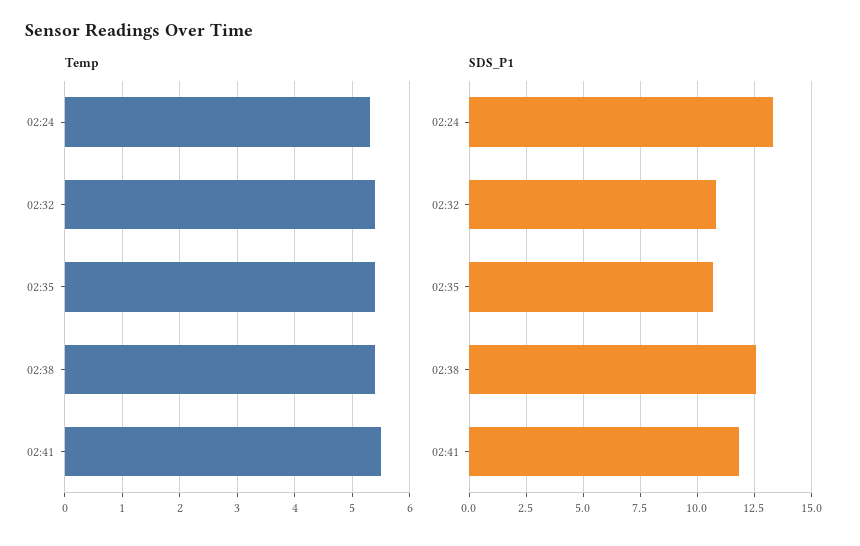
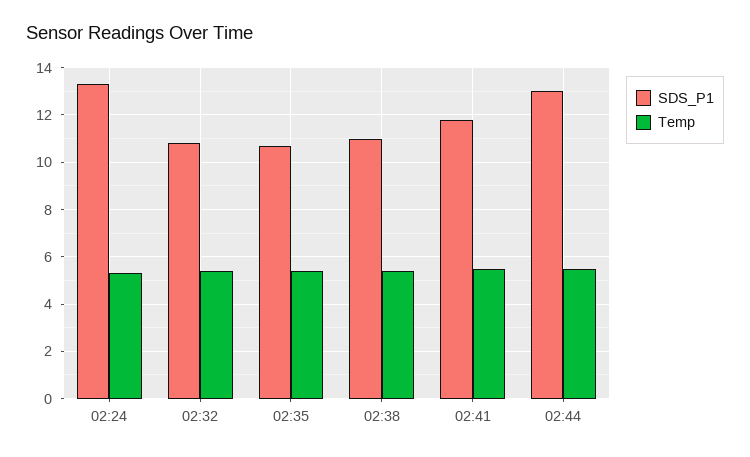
SDS_P1, 02:38: 12.5 -> 11
SDS_P1, 02:44: none -> 13
Temp, 02:44: none -> 5.5

